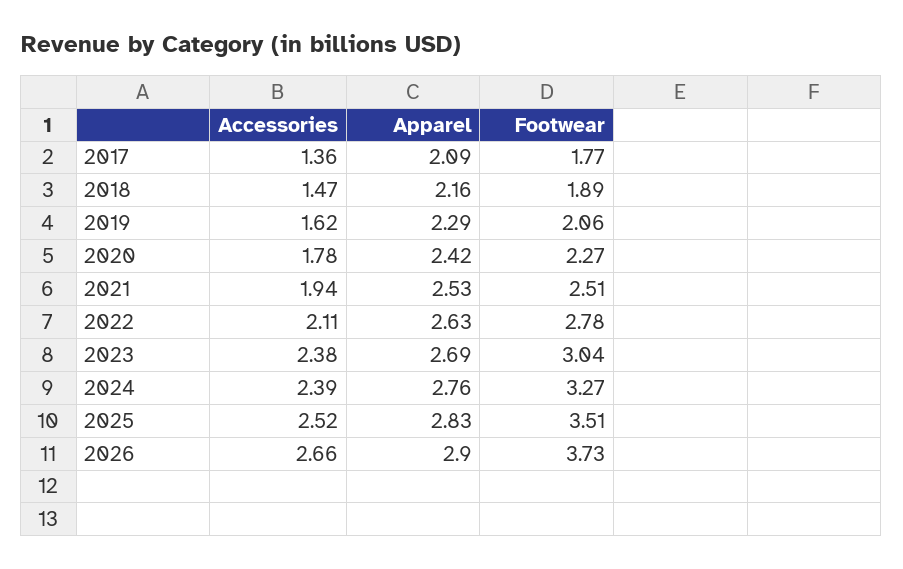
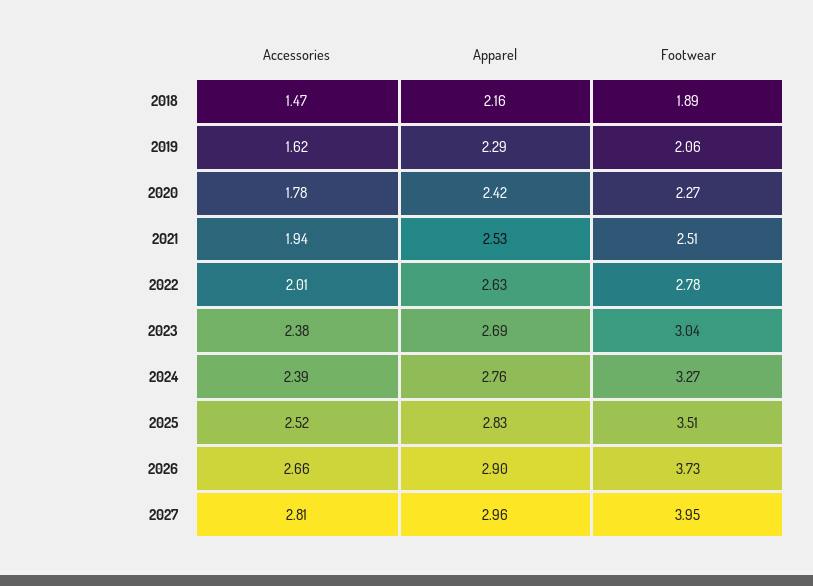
Accessories, 2017: 1.36 -> none
Apparel, 2017: 2.09 -> none
Footwear, 2017: 1.77 -> none
Accessories, 2022: 2.11 -> 2.01
Accessories, 2027: none -> 2.81
Apparel, 2027: none -> 2.96
Footwear, 2027: none -> 3.95

